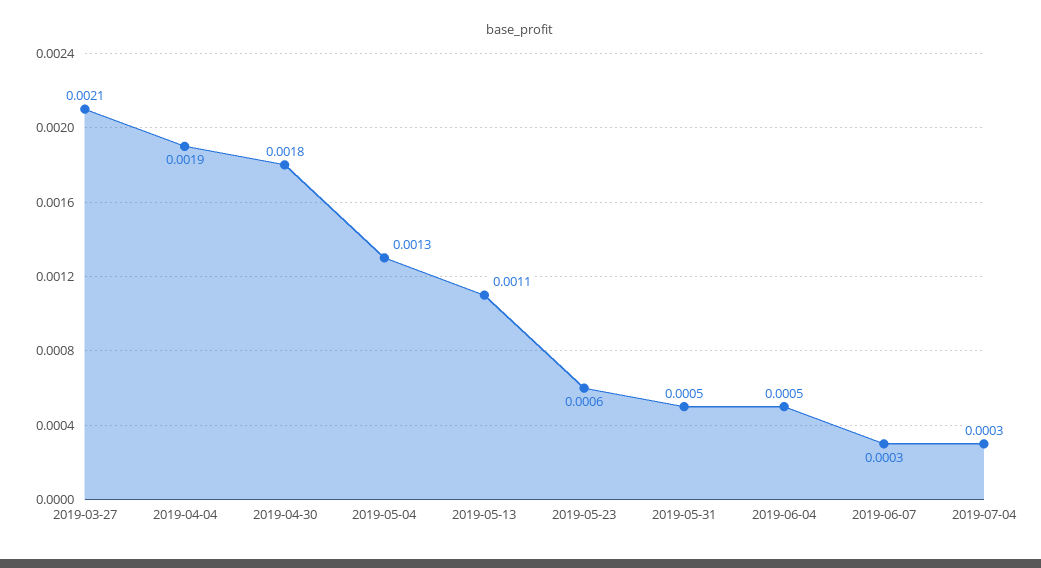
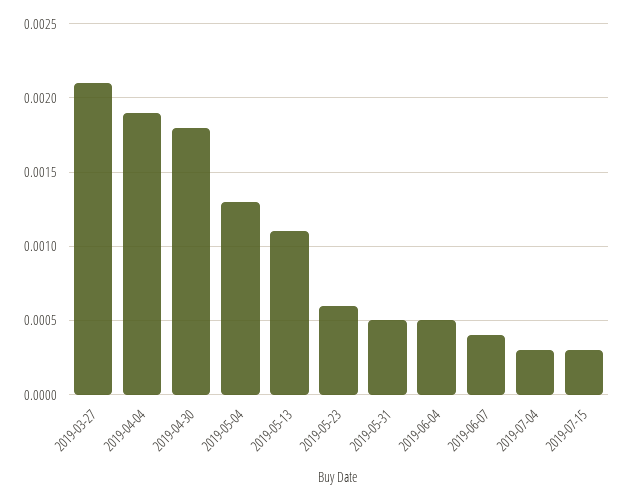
2019-06-07: 0.0003 -> 0.0004
2019-07-15: none -> 0.0003

